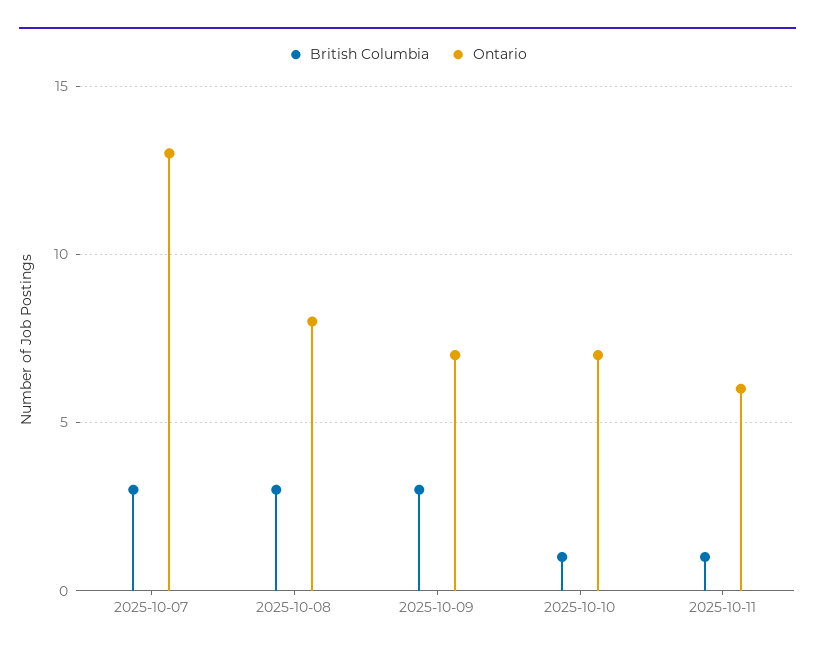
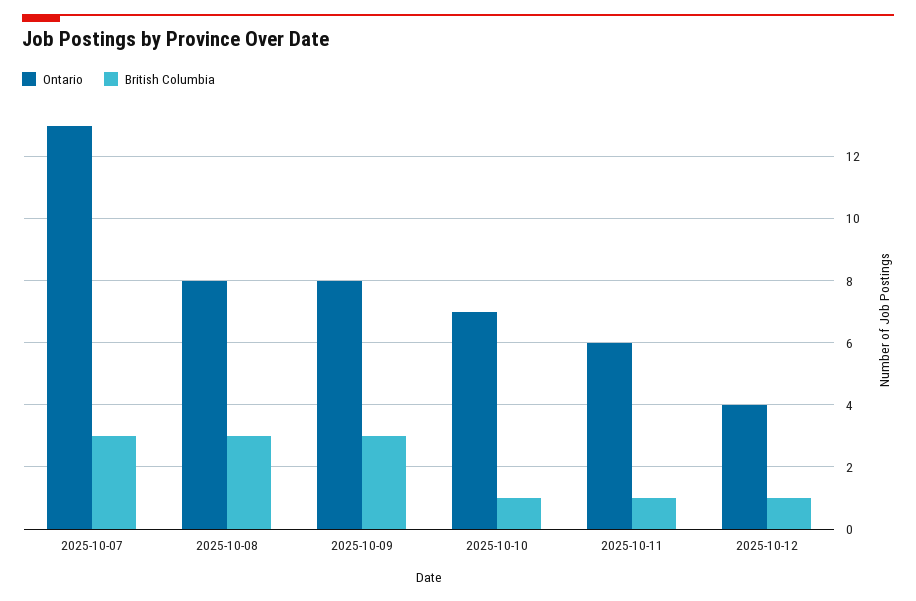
Ontario, 2025-10-09: 7 -> 8
Ontario, 2025-10-12: none -> 4
British Columbia, 2025-10-12: none -> 1

